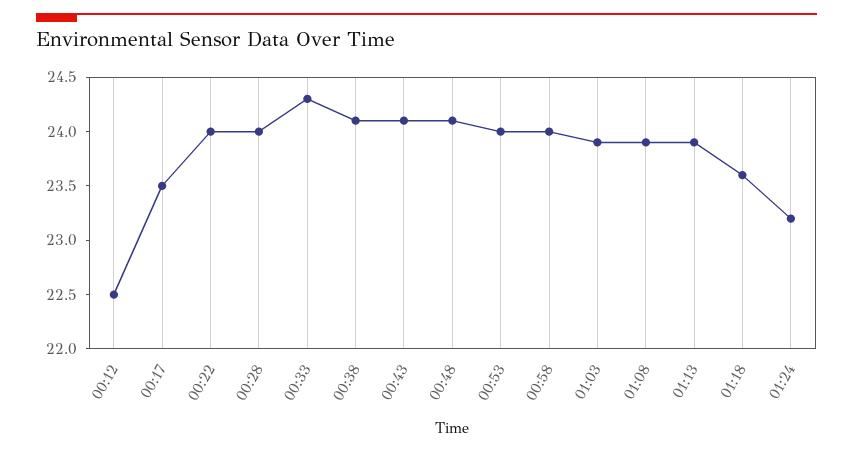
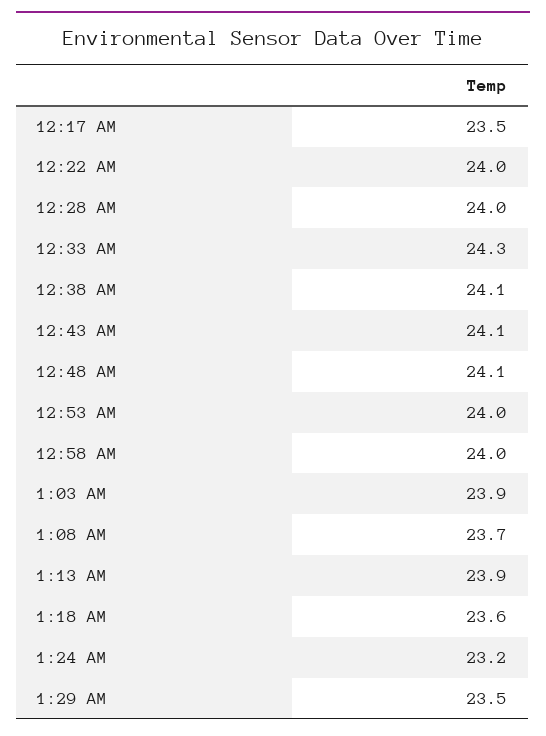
00:12: 22.5 -> none
01:08: 23.9 -> 23.7
1:29 AM: none -> 23.5

